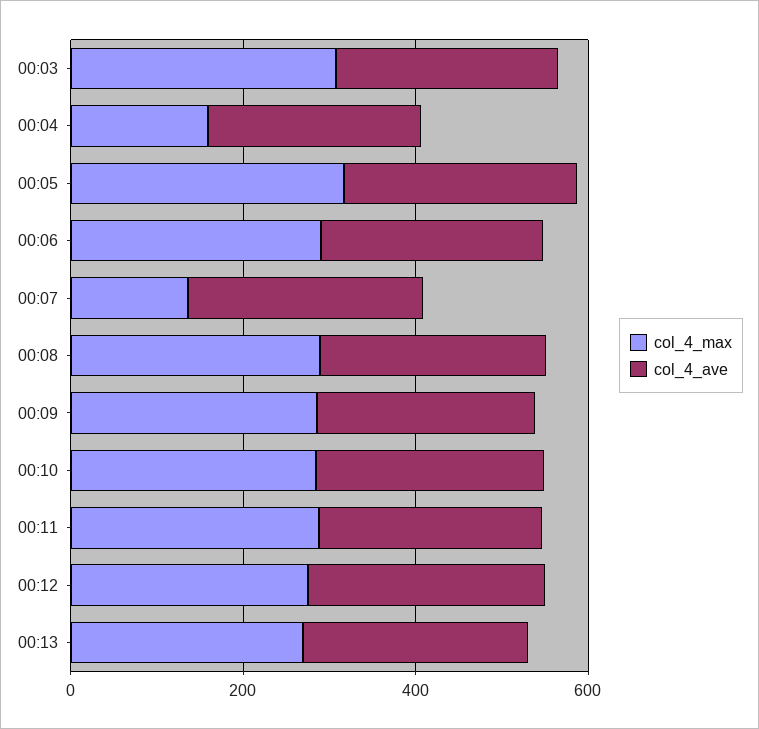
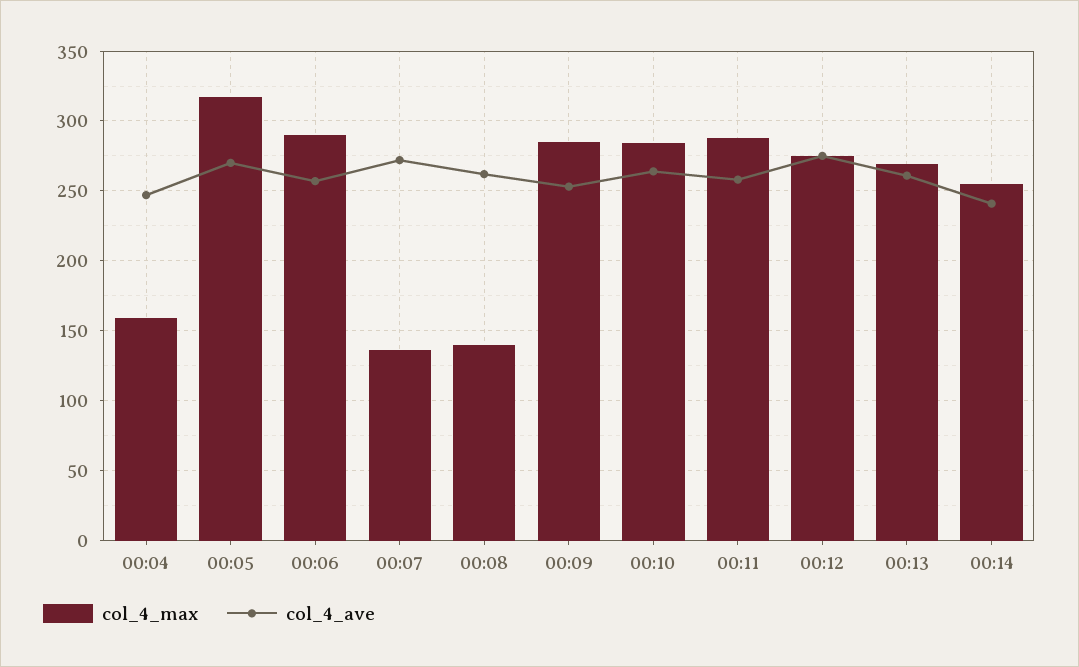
col_4_max, 00:03: 300 -> none
col_4_ave, 00:03: 250 -> none
col_4_max, 00:08: 300 -> 140
col_4_max, 00:14: none -> 255
col_4_ave, 00:14: none -> 240

